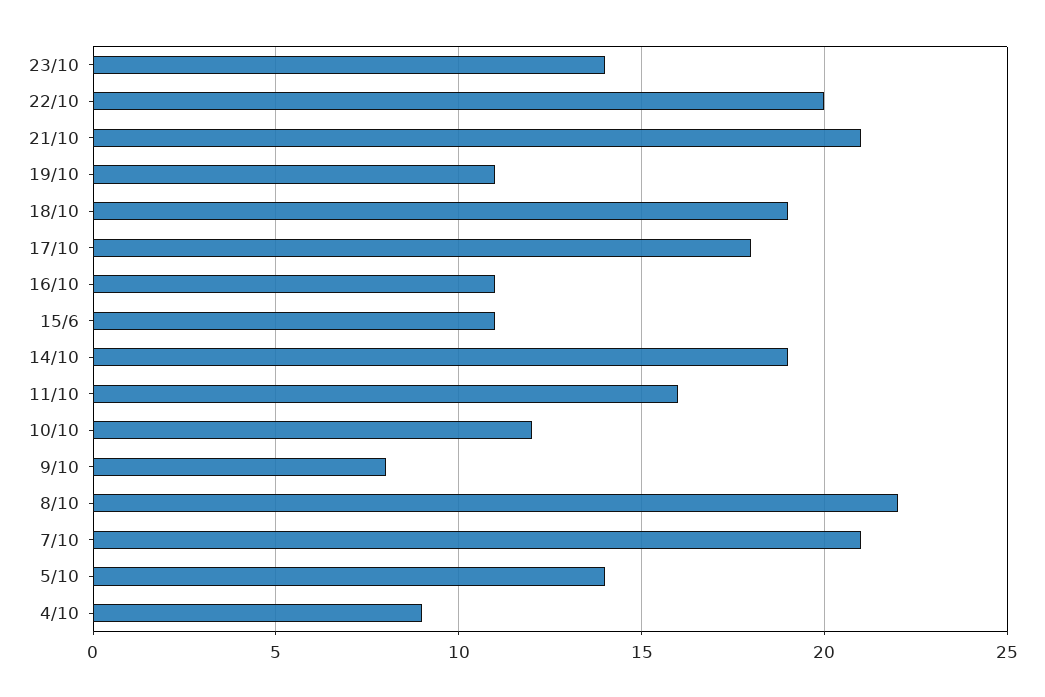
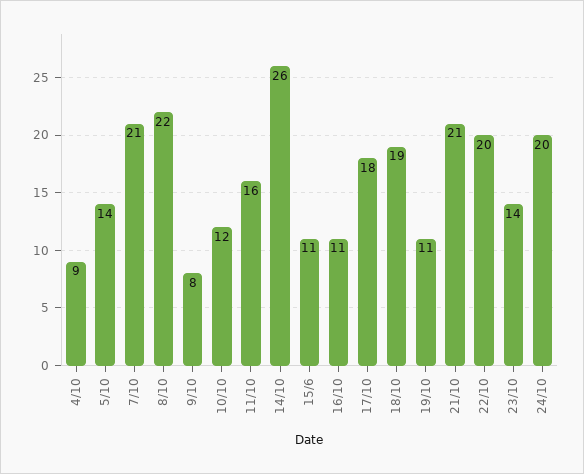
14/10: 19 -> 26
24/10: none -> 20

